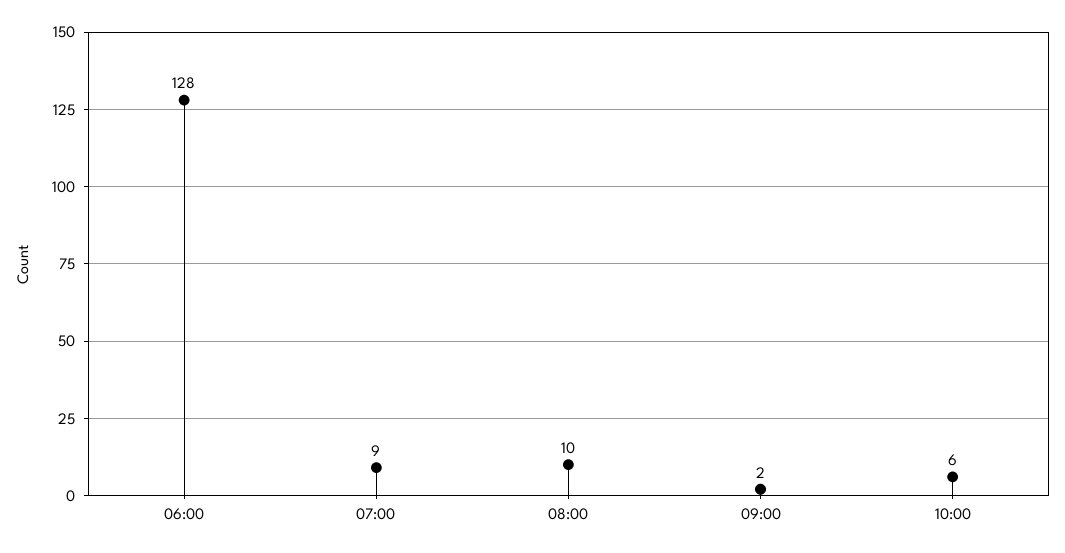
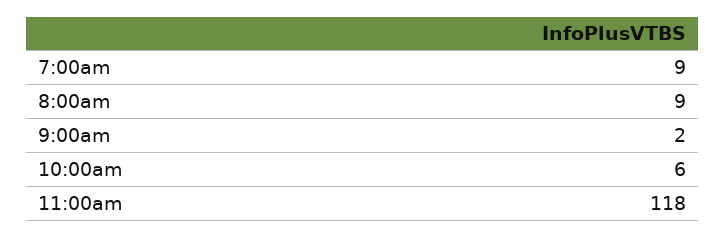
06:00: 128 -> none
08:00: 10 -> 9
11:00am: none -> 118

